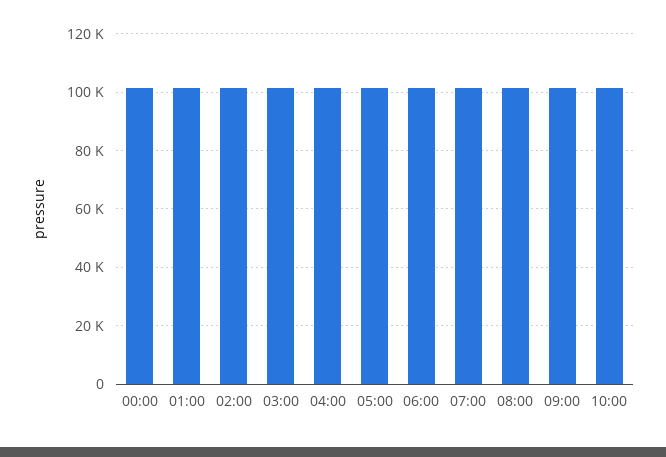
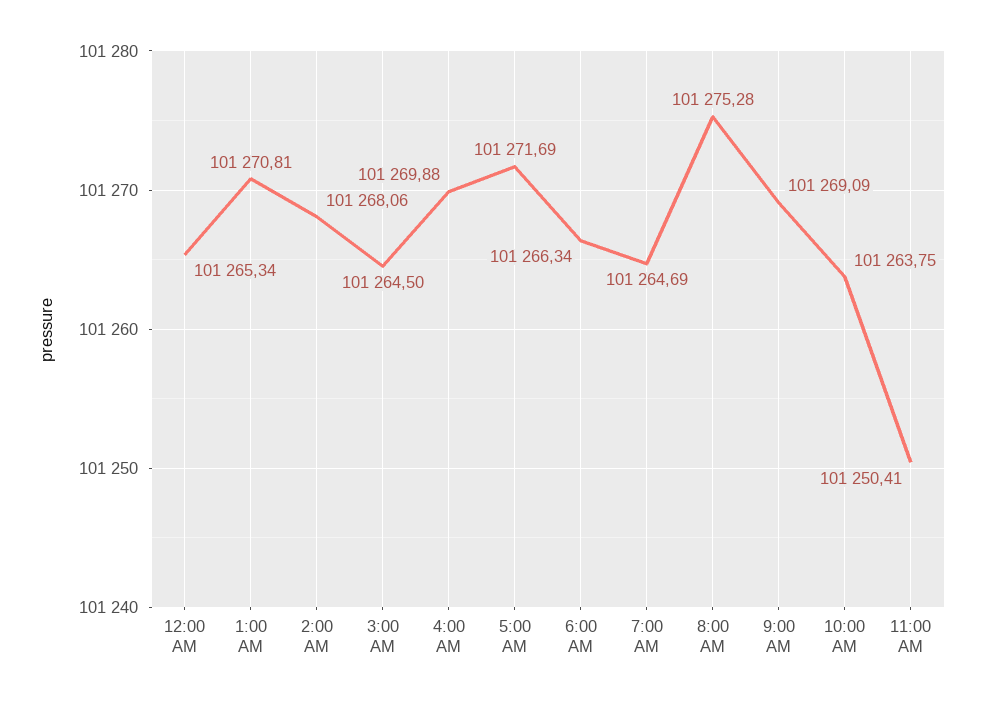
11:00 AM: none -> 101250.41

